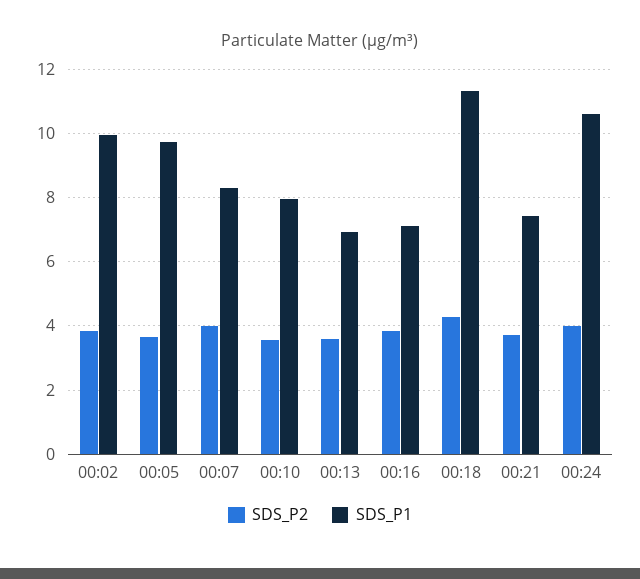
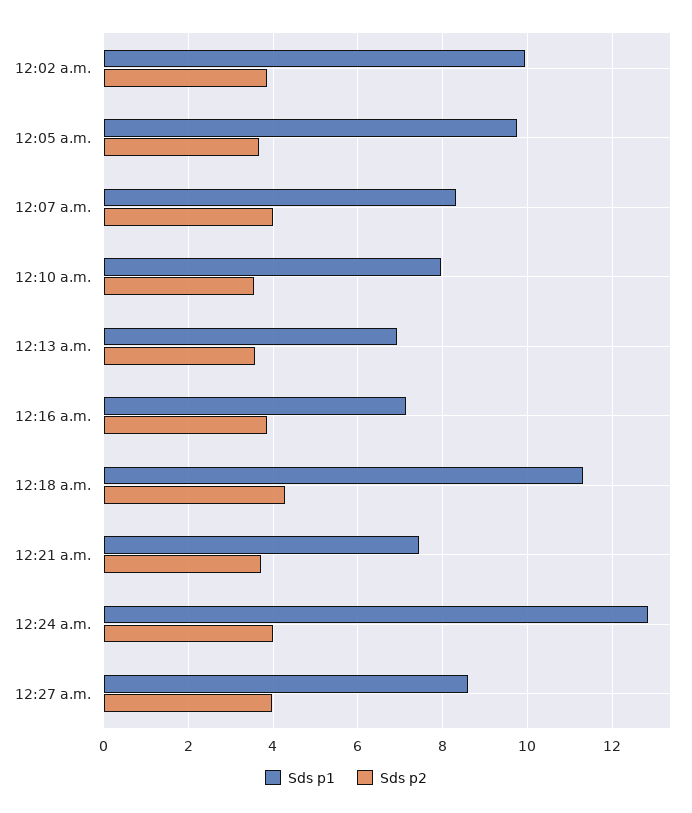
SDS_P1, 00:24: 10.6 -> 12.8
SDS_P1, 12:27 a.m.: none -> 8.6
SDS_P2, 12:27 a.m.: none -> 4

